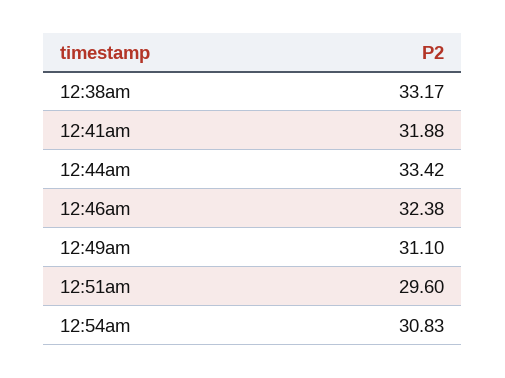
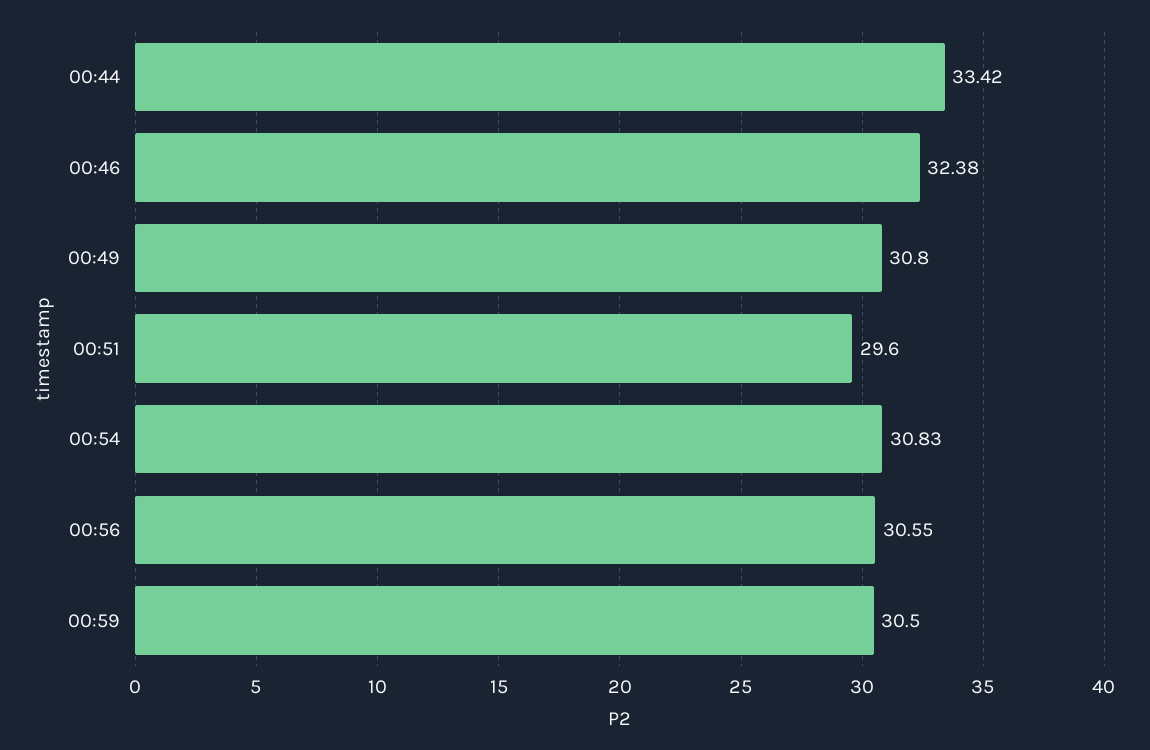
12:38am: 33.17 -> none
12:41am: 31.88 -> none
12:49am: 31.1 -> 30.8
00:56: none -> 30.55
00:59: none -> 30.5

